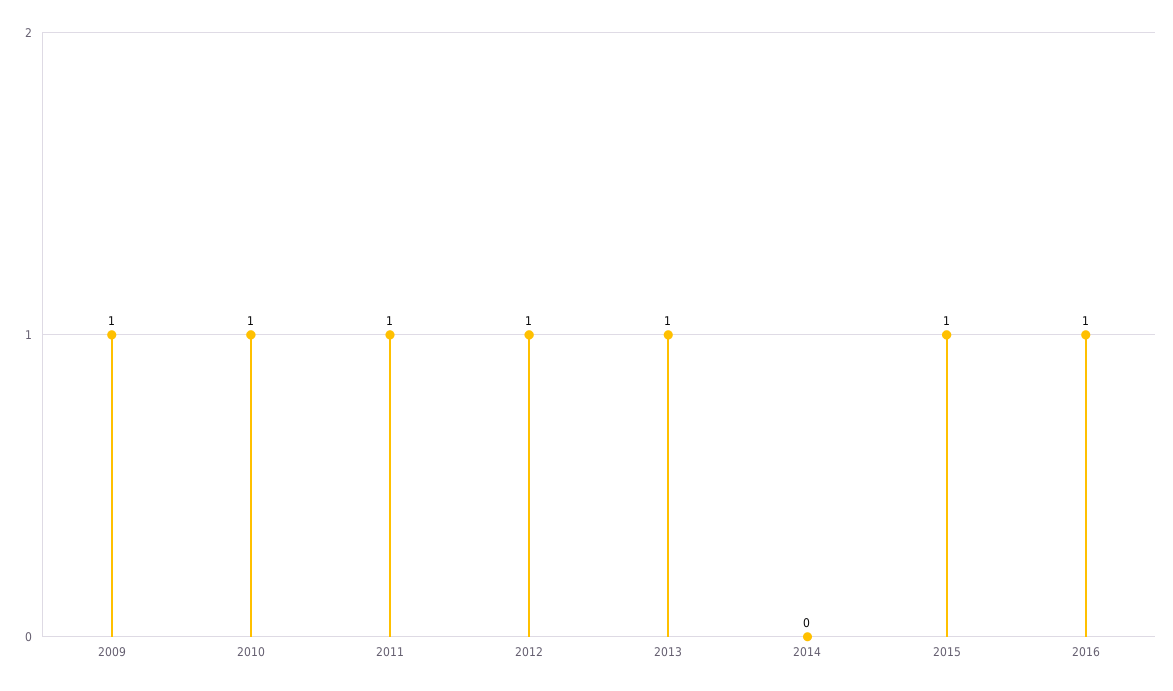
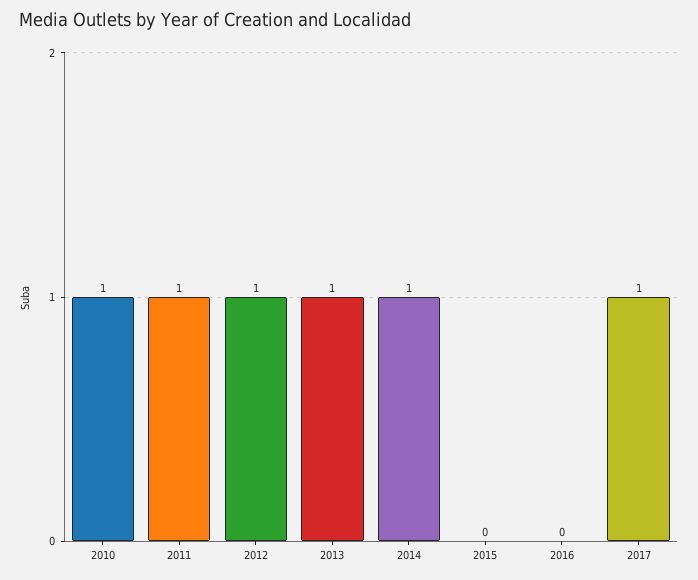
2009: 1 -> none
2014: 0 -> 1
2015: 1 -> 0
2016: 1 -> 0
2017: none -> 1

